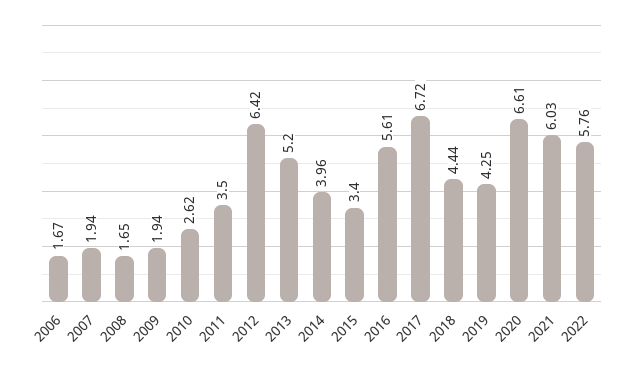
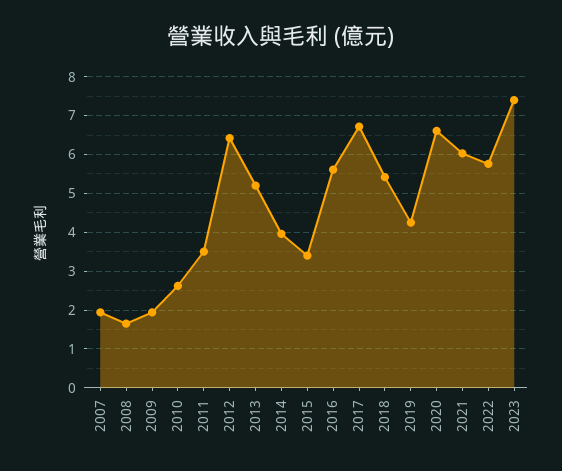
2006: 1.67 -> none
2018: 4.44 -> 5.4
2023: none -> 7.4

